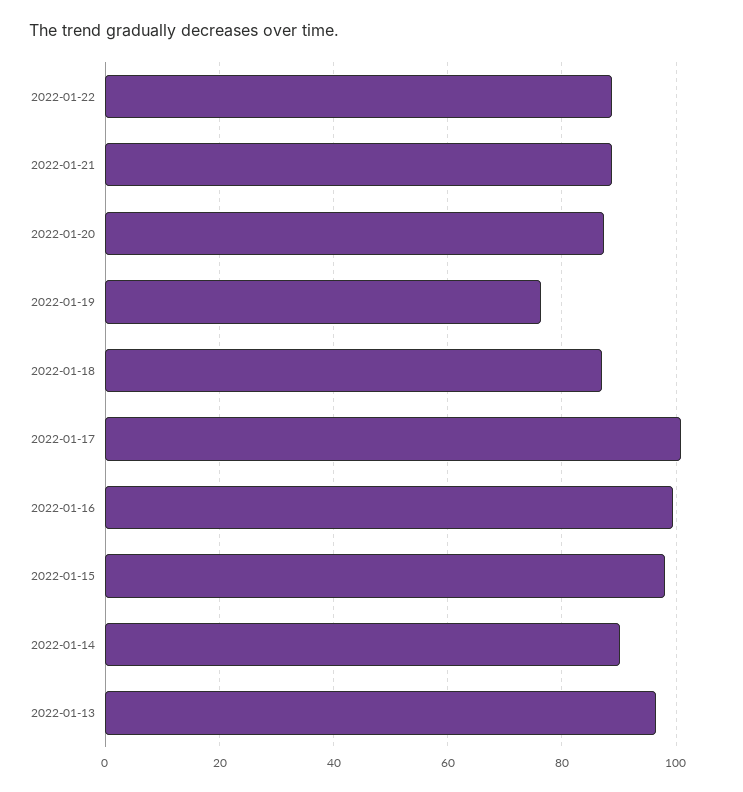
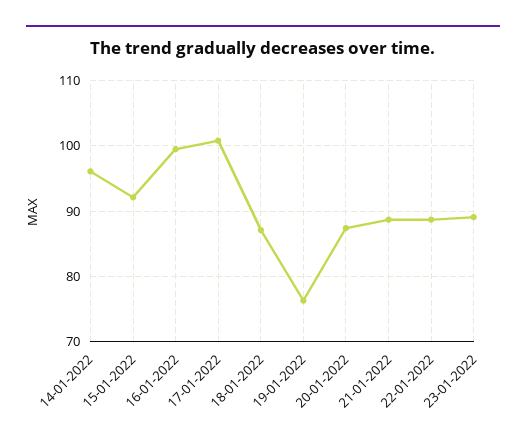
2022-01-15: 98 -> 92
2022-01-14: 90 -> 96
2022-01-13: 96 -> none
23-01-2022: none -> 89

